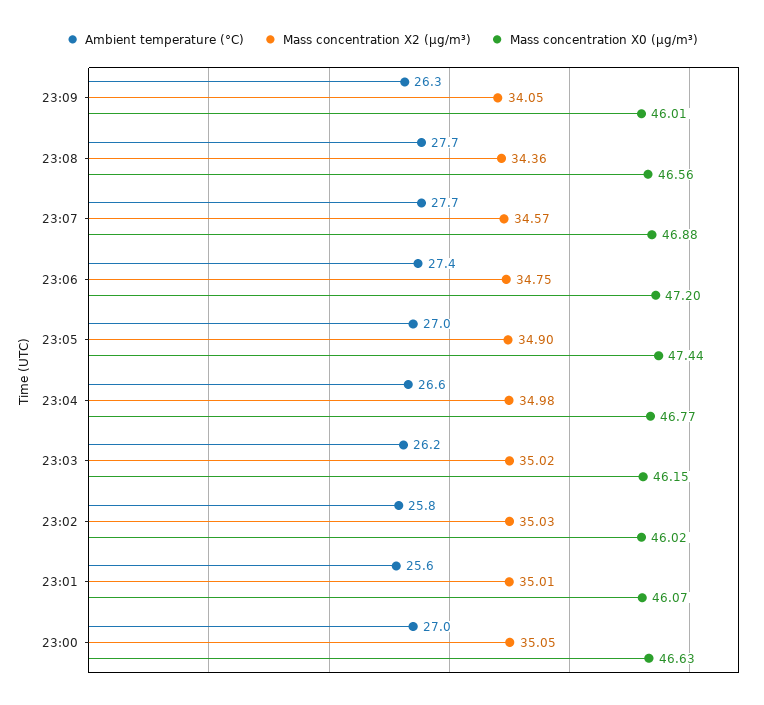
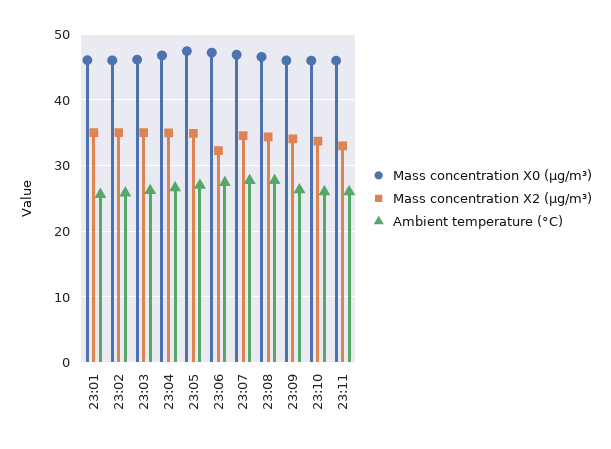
Mass concentration X2 (μg/m³), 23:06: 34.75 -> 32
Ambient temperature (°C), 23:00: 27 -> none
Mass concentration X2 (μg/m³), 23:00: 35.05 -> none
Mass concentration X0 (μg/m³), 23:00: 46.63 -> none
Mass concentration X0 (μg/m³), 23:10: none -> 46
Mass concentration X2 (μg/m³), 23:10: none -> 34
Ambient temperature (°C), 23:10: none -> 26
Mass concentration X0 (μg/m³), 23:11: none -> 46
Mass concentration X2 (μg/m³), 23:11: none -> 33
Ambient temperature (°C), 23:11: none -> 26

